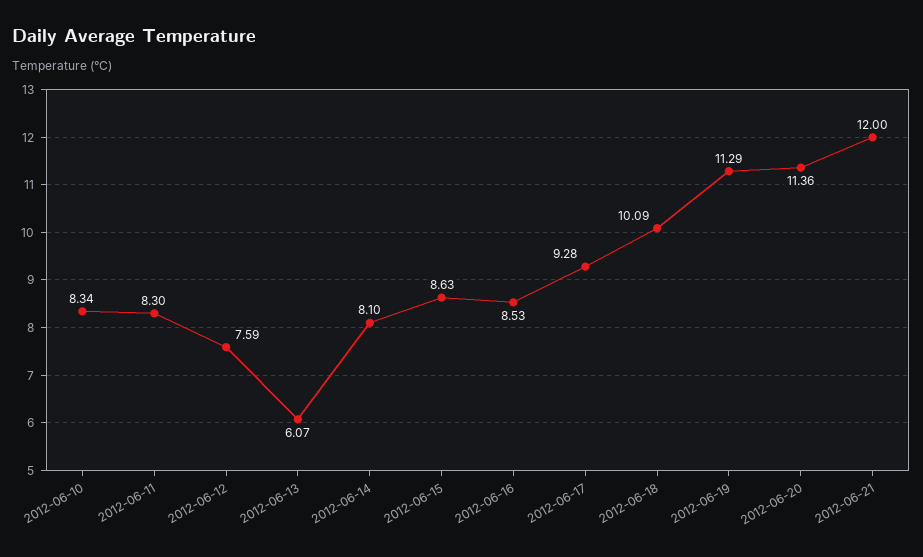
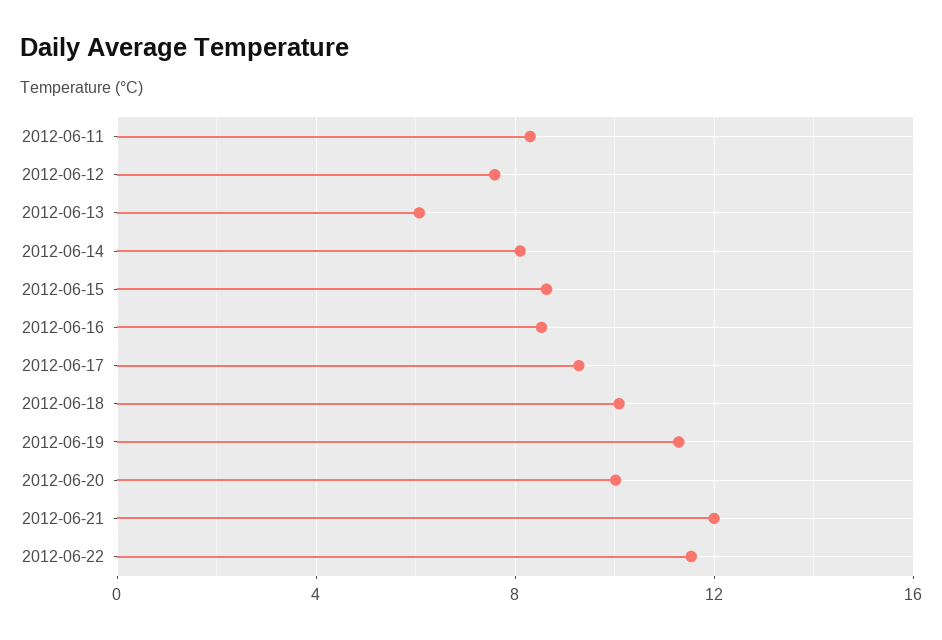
2012-06-10: 8.34 -> none
2012-06-20: 11.36 -> 10
2012-06-22: none -> 11.5

